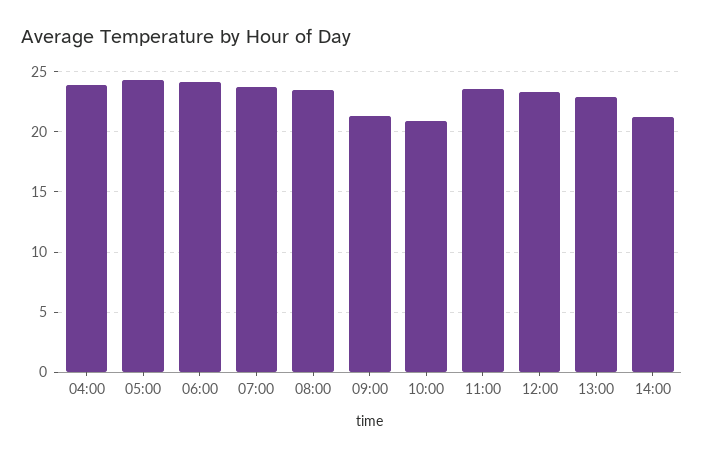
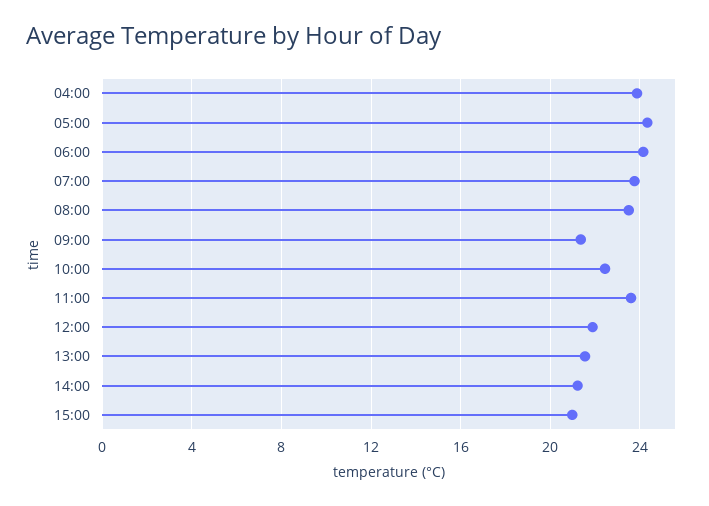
10:00: 21 -> 22.5
12:00: 23.5 -> 22
13:00: 23 -> 21.5
15:00: none -> 21

